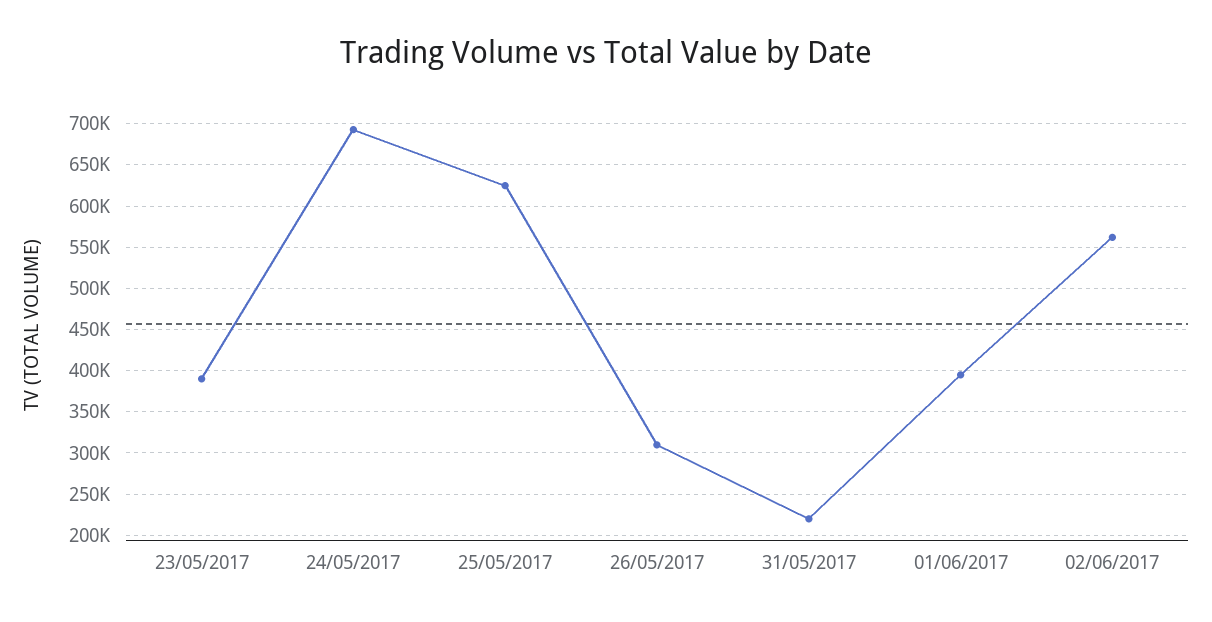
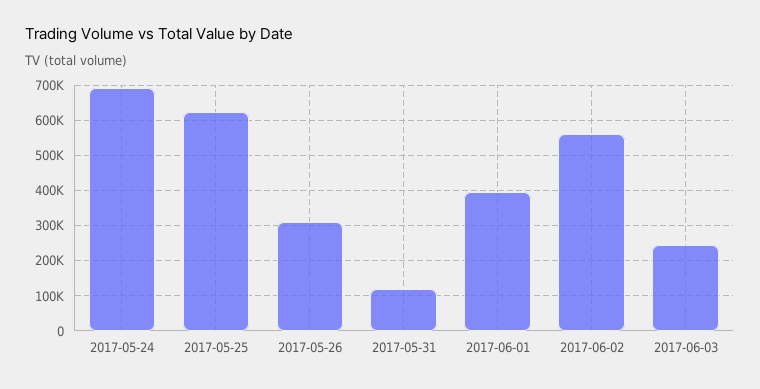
23/05/2017: 390000 -> none
31/05/2017: 220000 -> 120000
2017-06-03: none -> 240000

